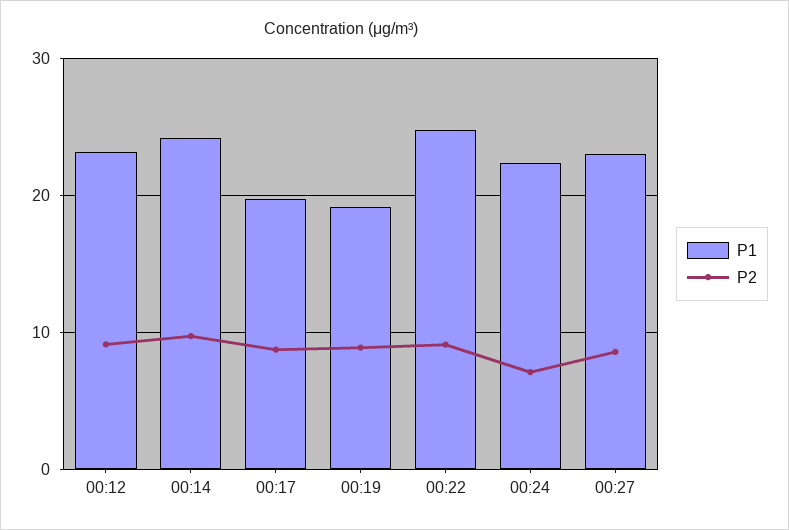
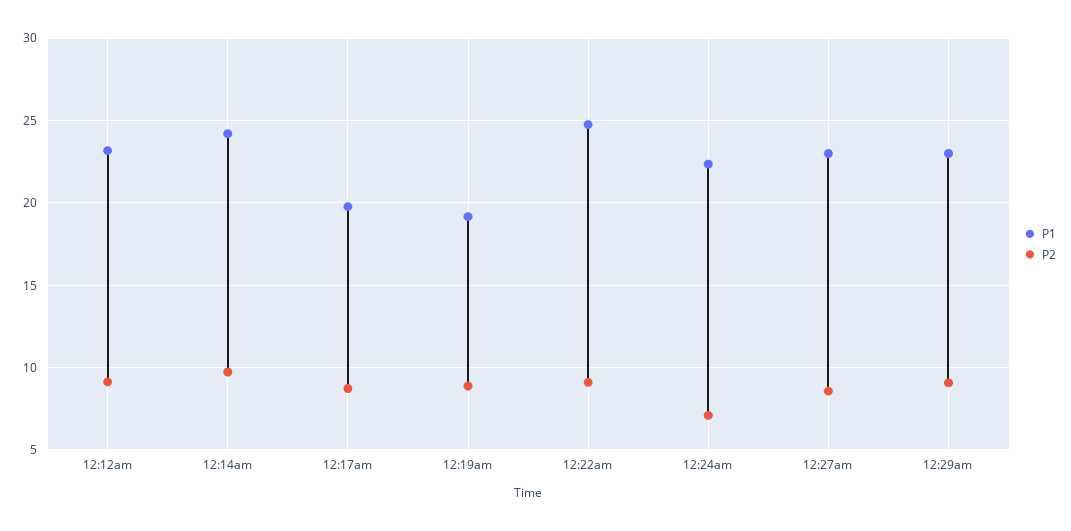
P1, 12:29am: none -> 23
P2, 12:29am: none -> 9

